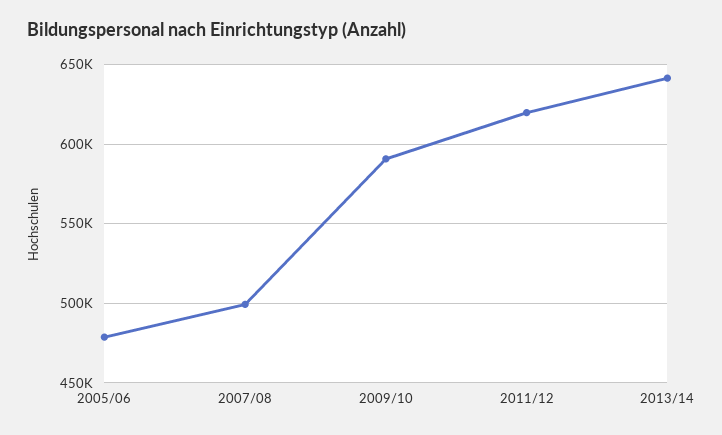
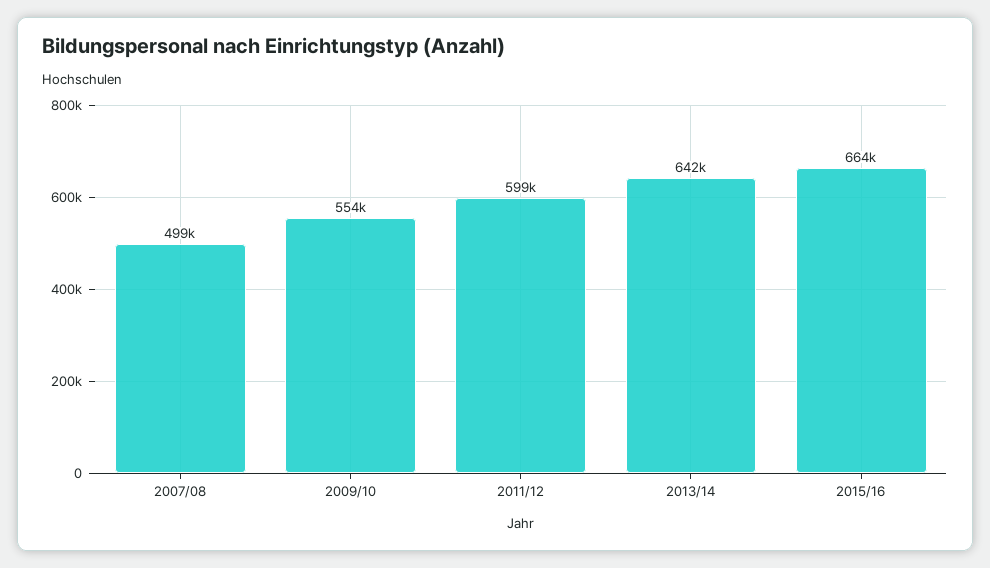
2005/06: 480000 -> none
2009/10: 590000 -> 554000
2011/12: 620000 -> 599000
2015/16: none -> 664000

